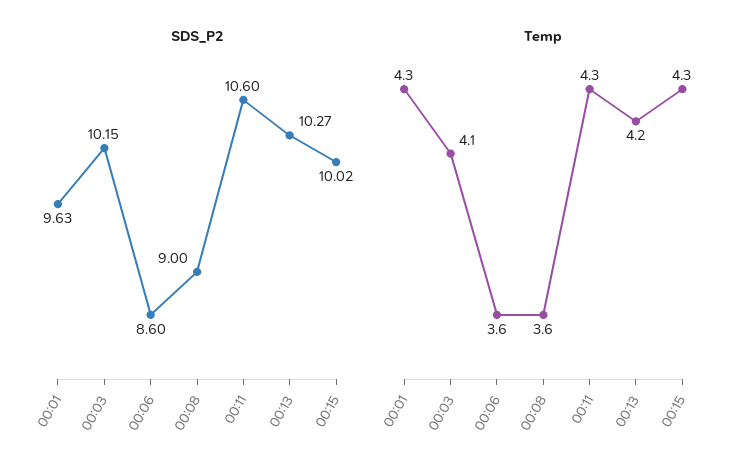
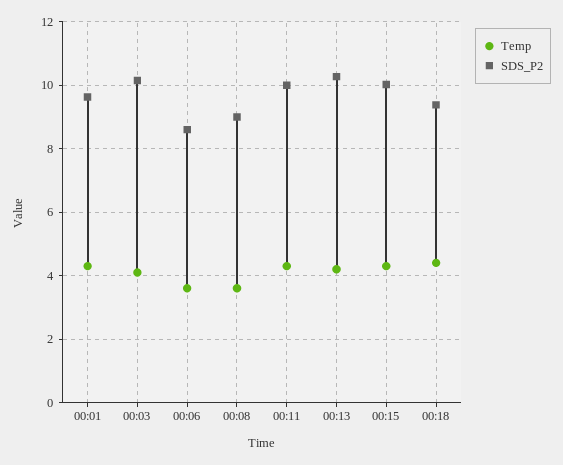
SDS_P2, 00:11: 10.6 -> 10
Temp, 00:18: none -> 4.4
SDS_P2, 00:18: none -> 9.4

